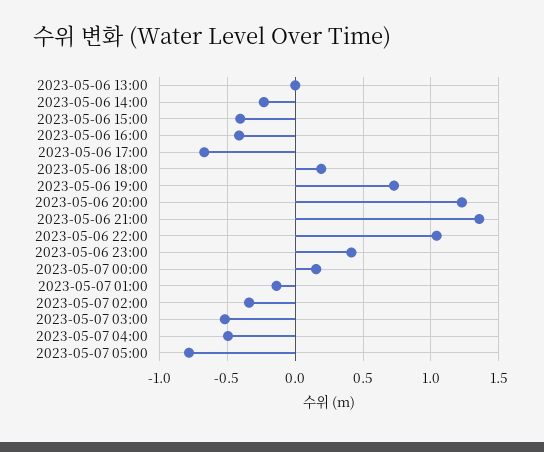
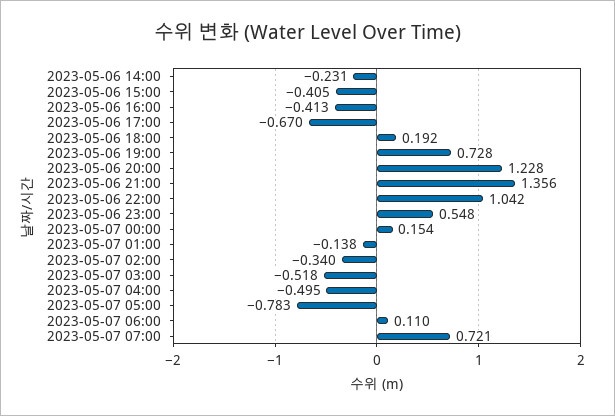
2023-05-06 13:00: 0 -> none
2023-05-06 23:00: 0.4 -> 0.548
2023-05-07 06:00: none -> 0.11
2023-05-07 07:00: none -> 0.721

